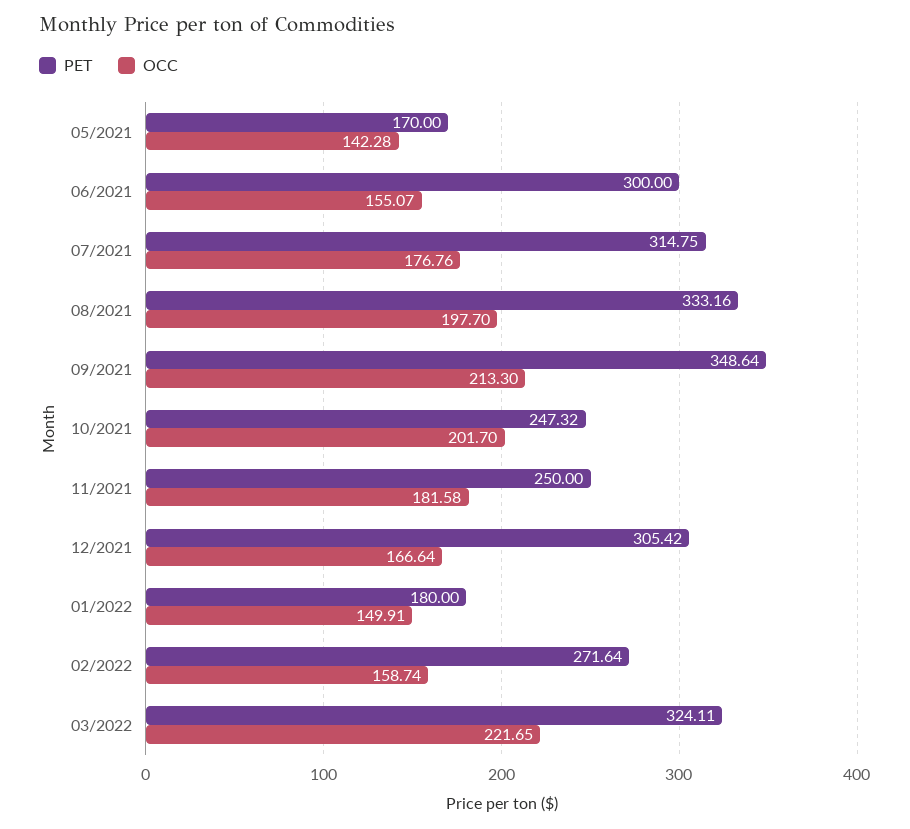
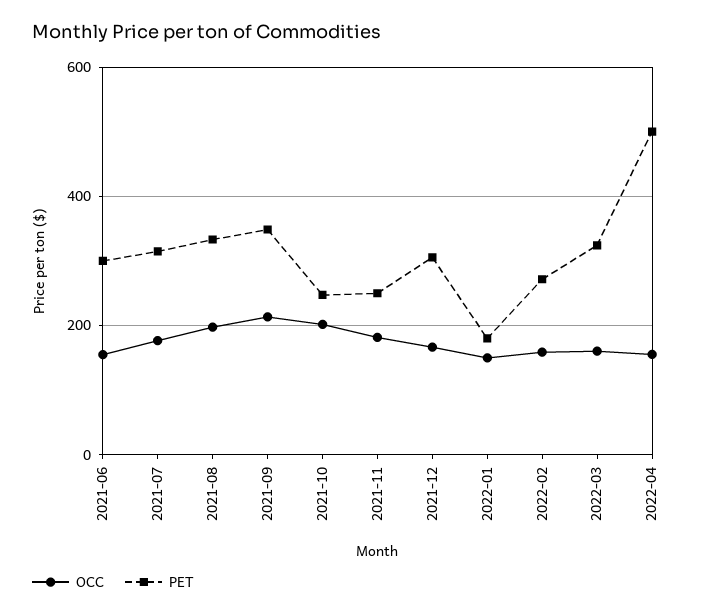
PET, 05/2021: 170 -> none
OCC, 05/2021: 142.28 -> none
OCC, 03/2022: 221.65 -> 160
OCC, 2022-04: none -> 160
PET, 2022-04: none -> 500

